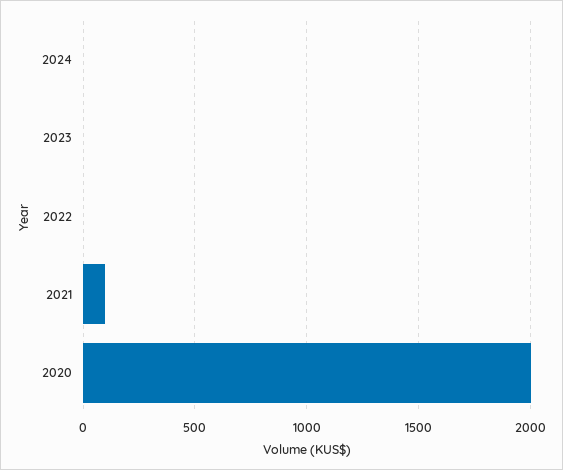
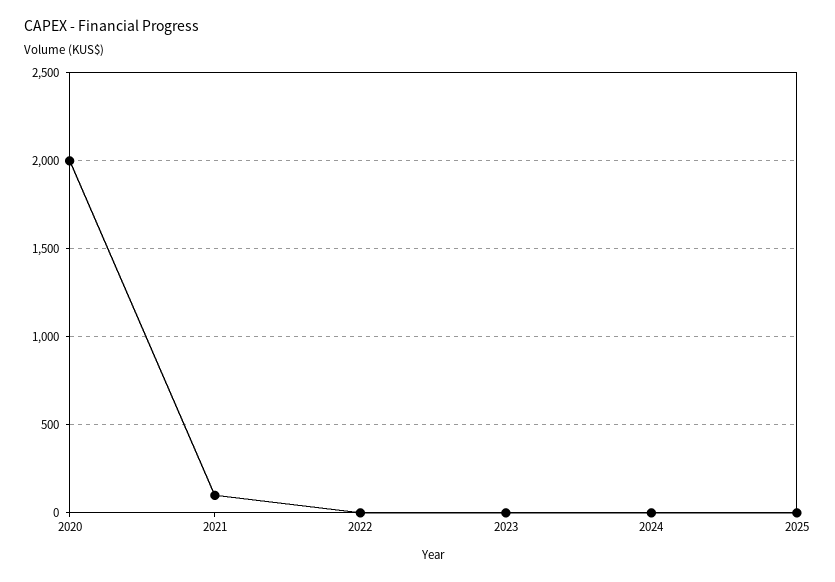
2025: none -> 0

